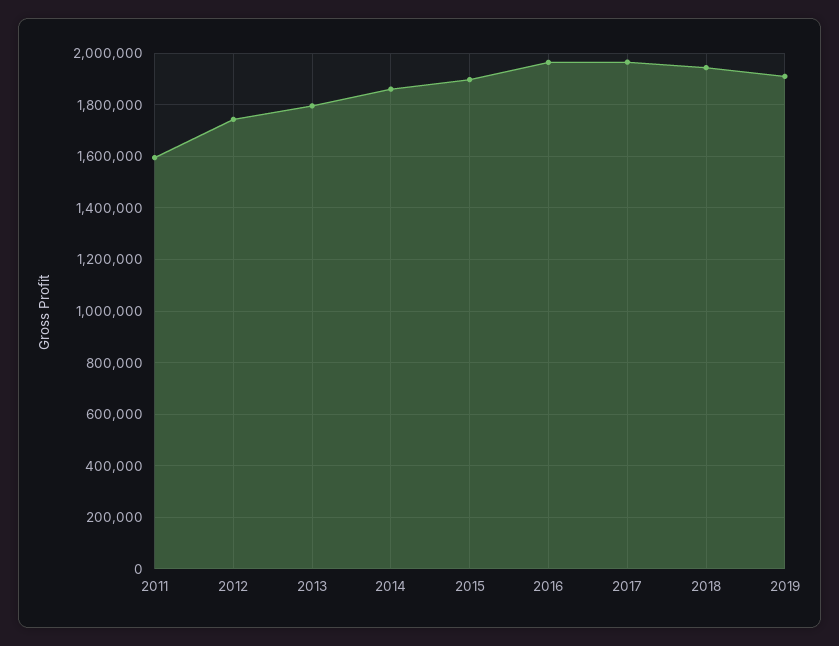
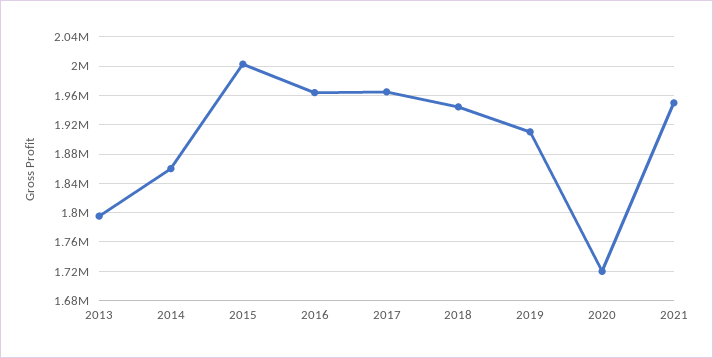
2011: 1600000 -> none
2012: 1750000 -> none
2015: 1900000 -> 2000000
2020: none -> 1720000
2021: none -> 1950000

